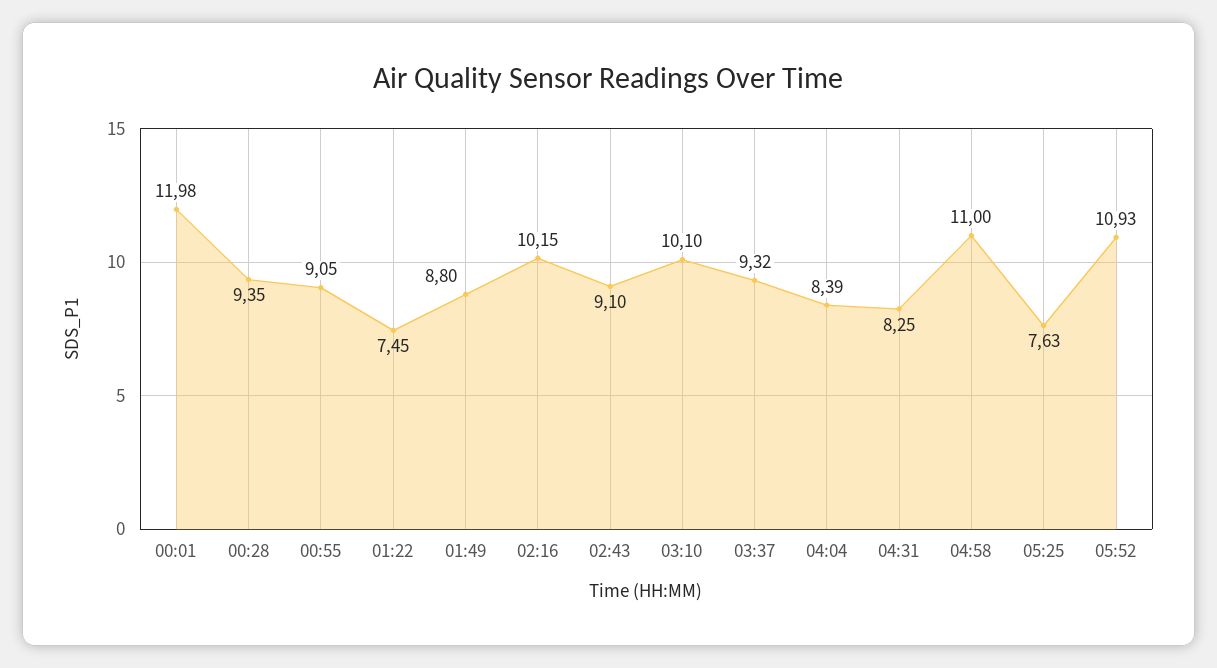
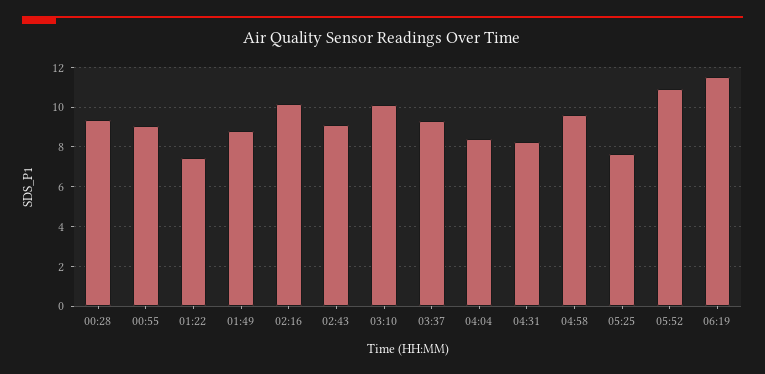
00:01: 11.98 -> none
04:58: 11 -> 9.5
06:19: none -> 11.5

